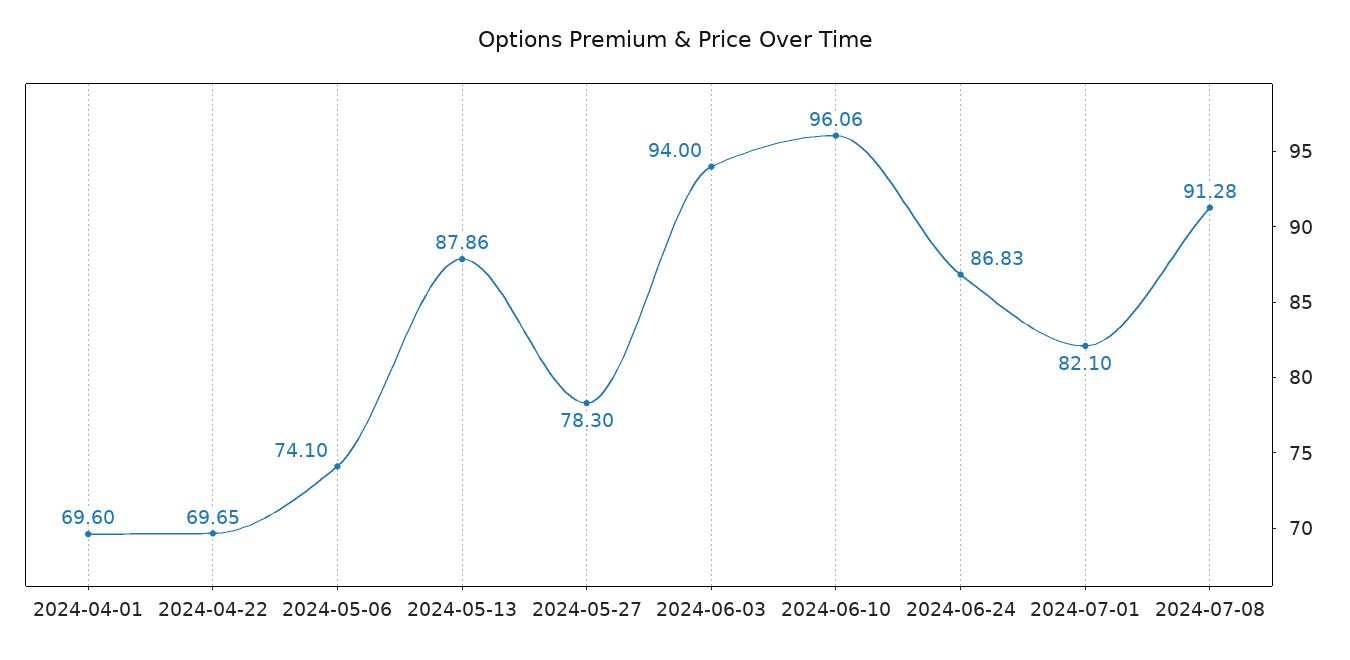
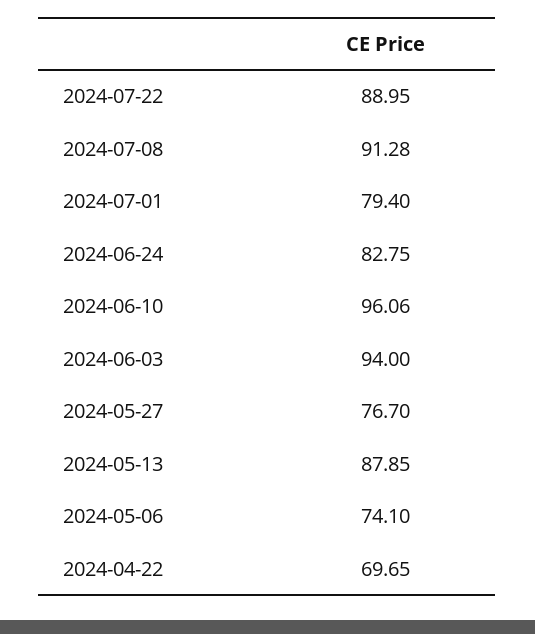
2024-04-01: 69.6 -> none
2024-05-13: 87.86 -> 87.85
2024-05-27: 78.3 -> 76.7
2024-06-24: 86.83 -> 82.75
2024-07-01: 82.1 -> 79.4
2024-07-22: none -> 88.95

